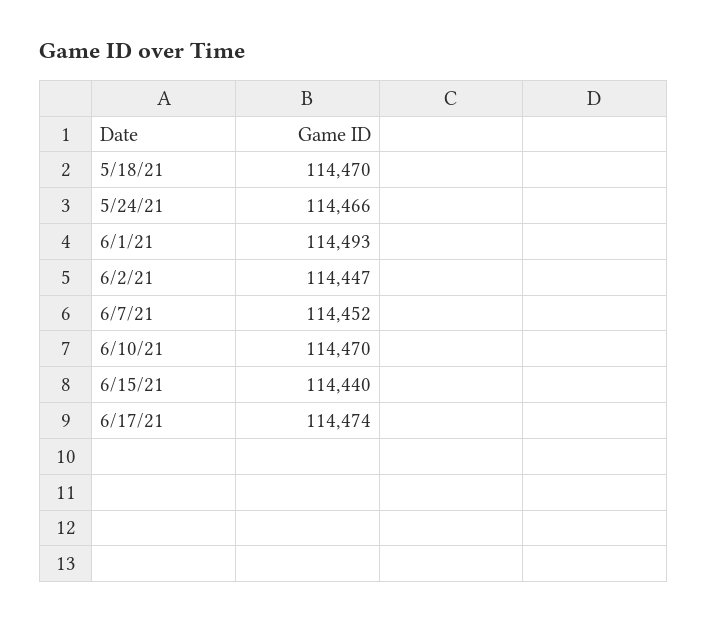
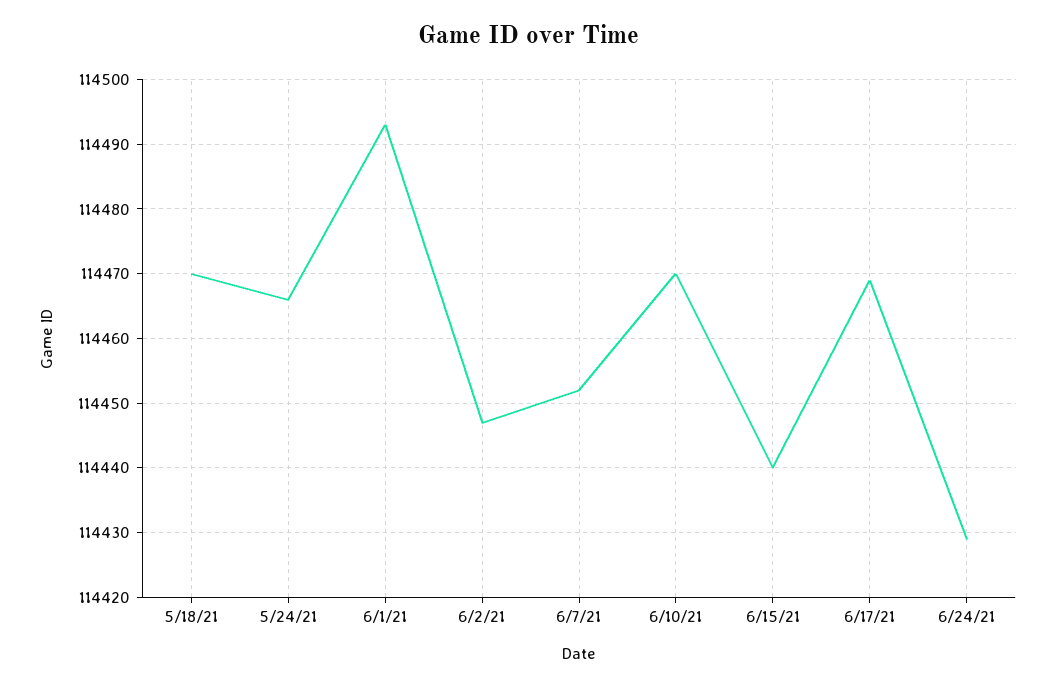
6/17/21: 114474 -> 114469
6/24/21: none -> 114429

